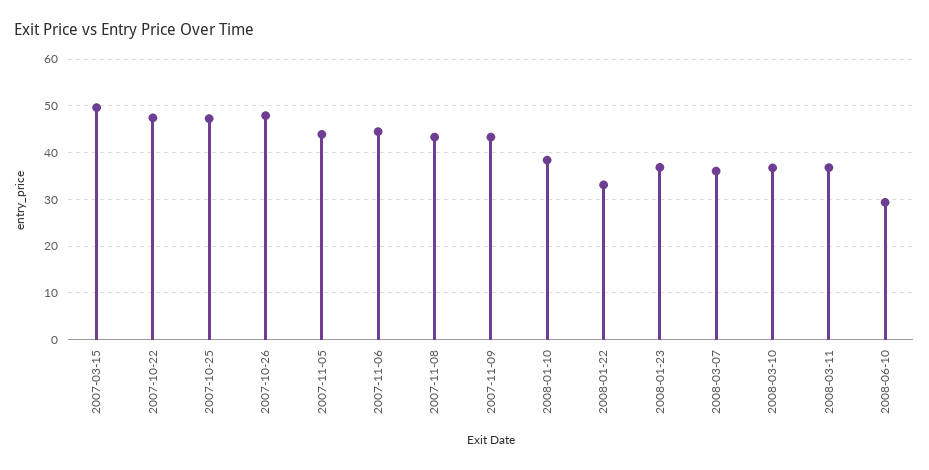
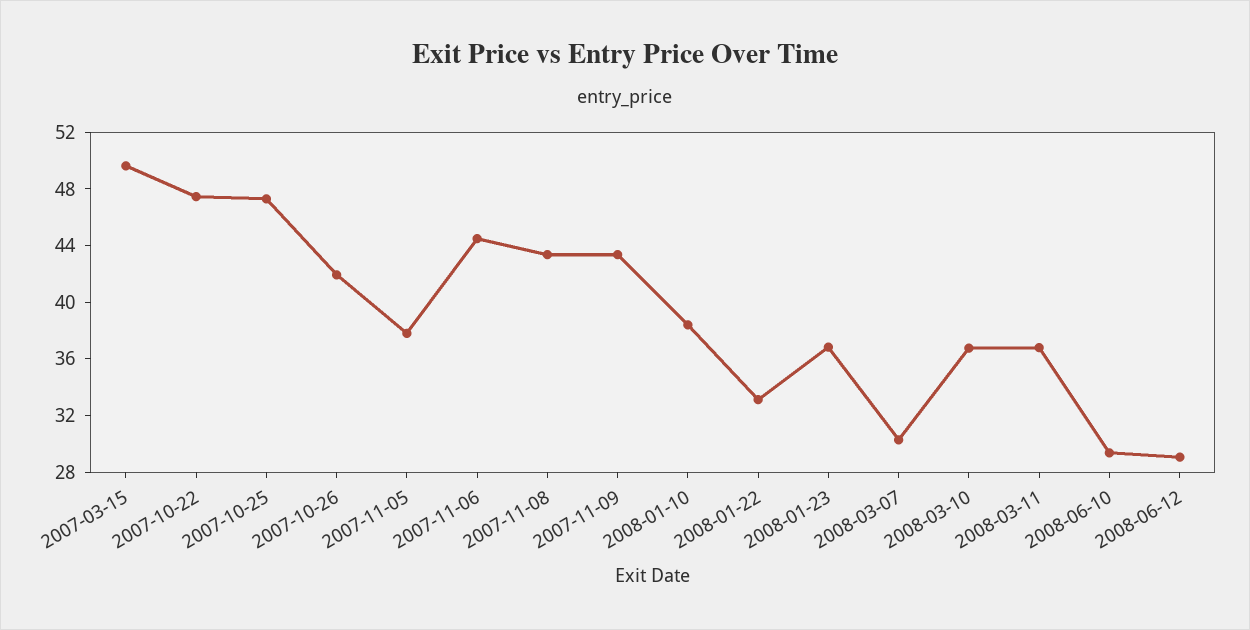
2007-10-26: 48 -> 42
2007-11-05: 44 -> 38
2008-03-07: 36 -> 30
2008-06-12: none -> 29

